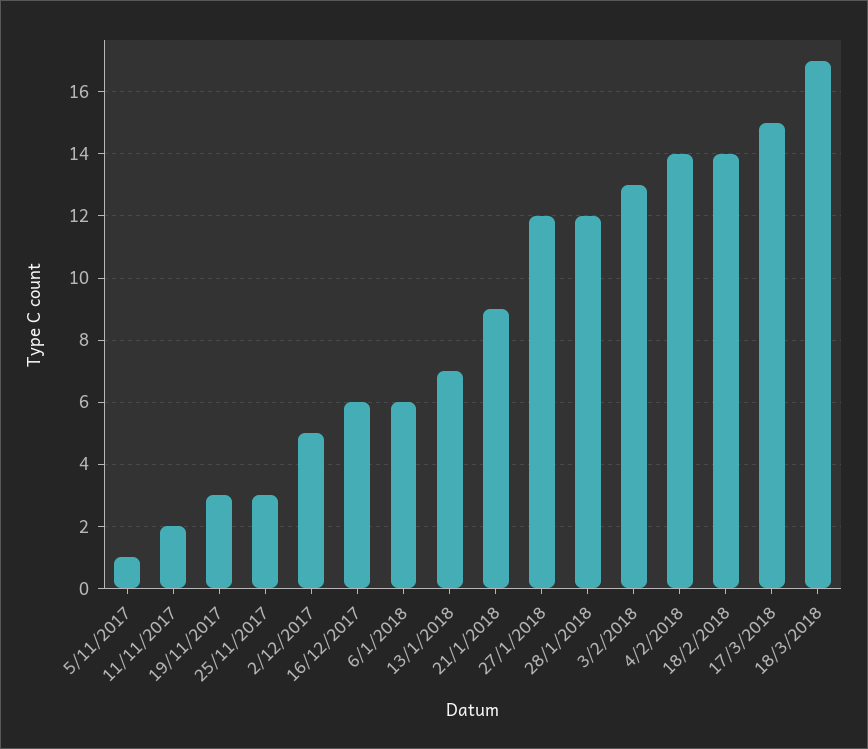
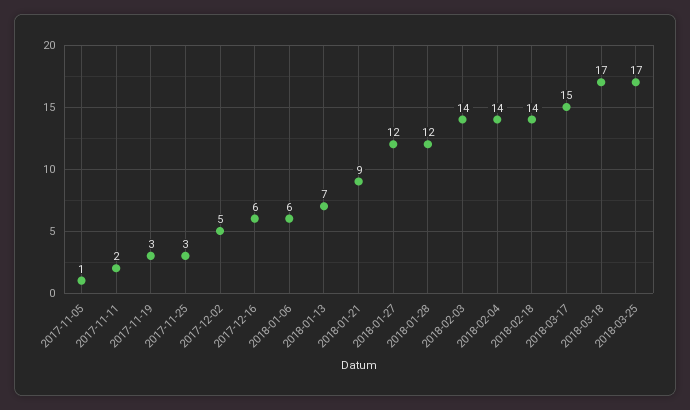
3/2/2018: 13 -> 14
2018-03-25: none -> 17

